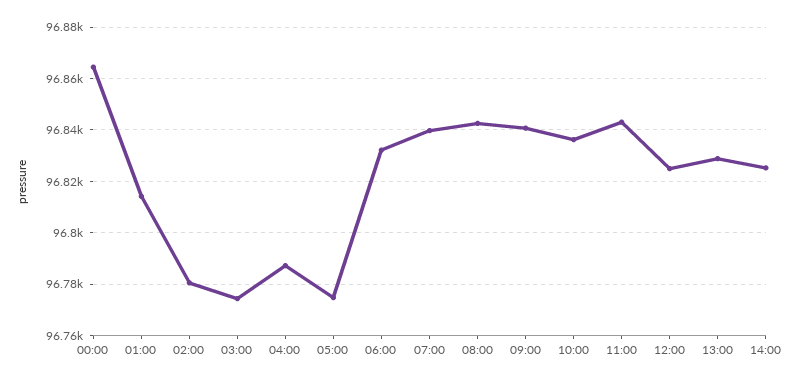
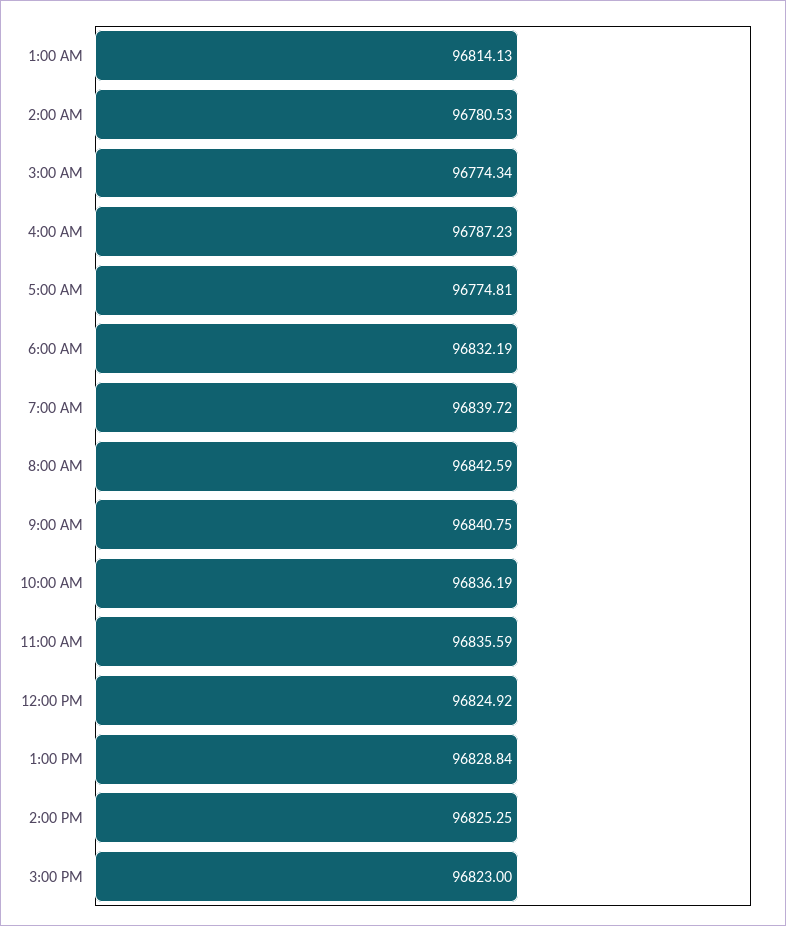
00:00: 96865 -> none
11:00: 96842.5 -> 96835.59
3:00 PM: none -> 96823

